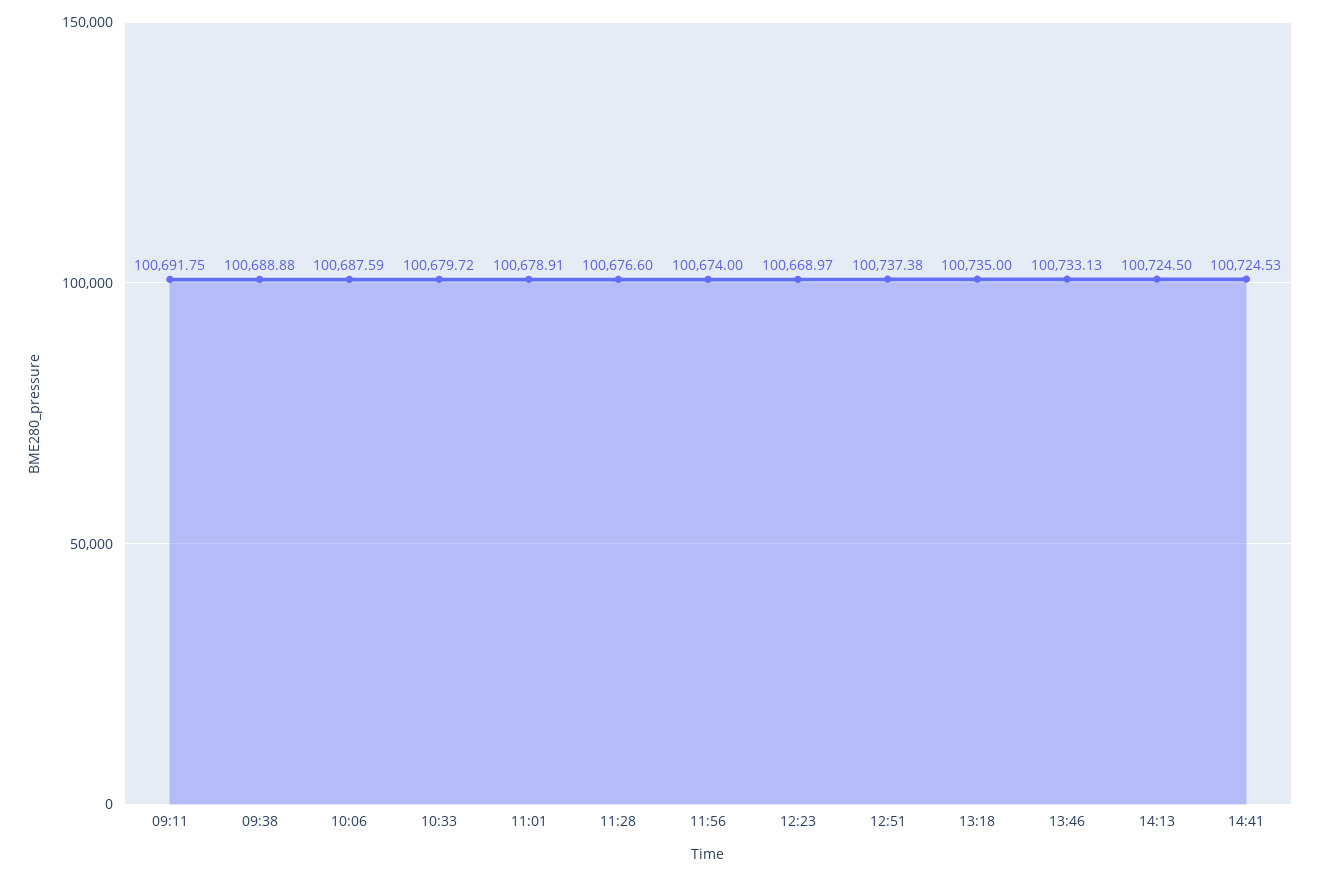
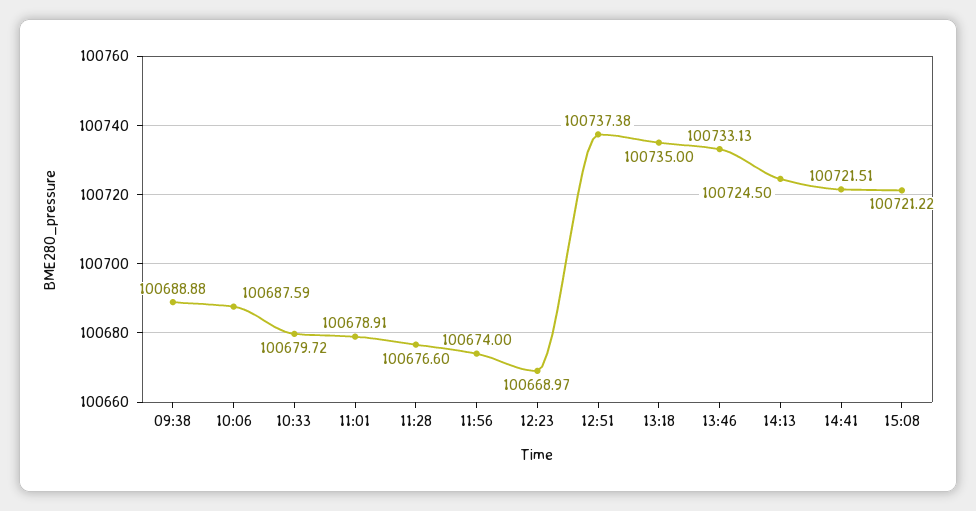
09:11: 100691.75 -> none
14:41: 100724.53 -> 100721.51
15:08: none -> 100721.22

